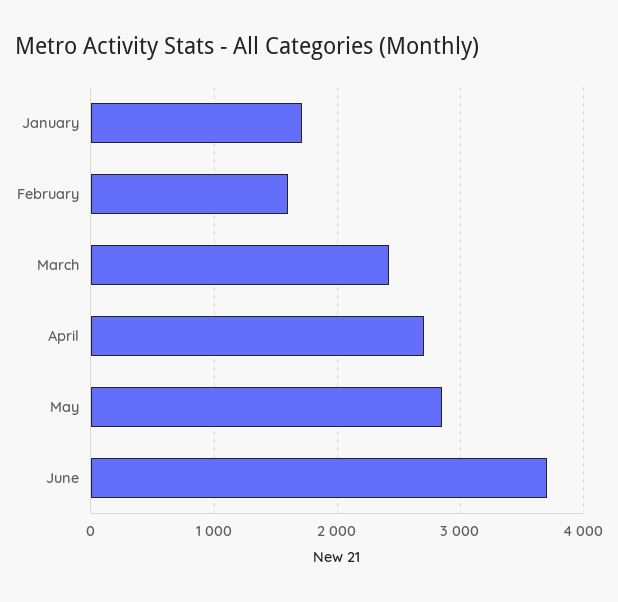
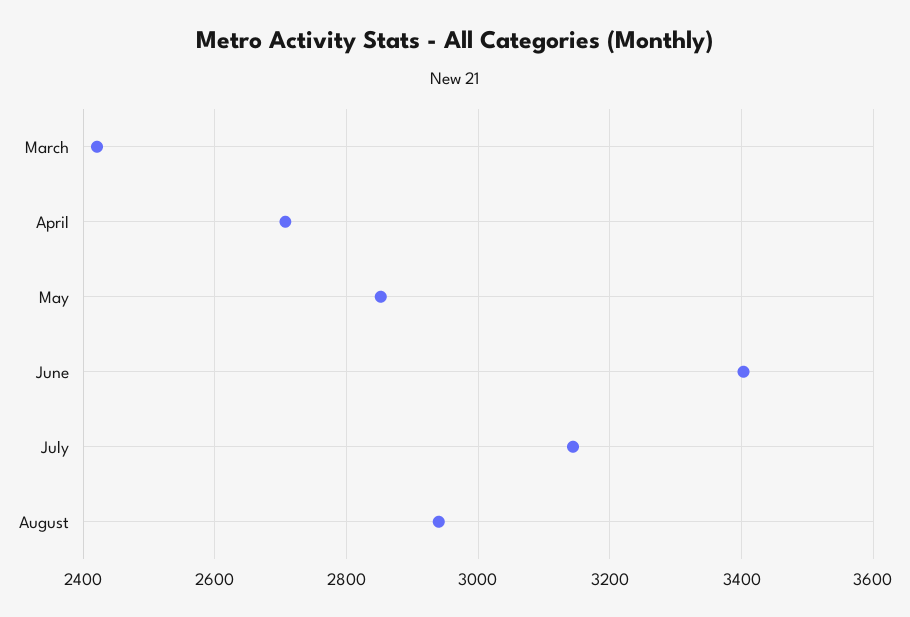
January: 1700 -> none
February: 1600 -> none
June: 3700 -> 3400
July: none -> 3140
August: none -> 2940

